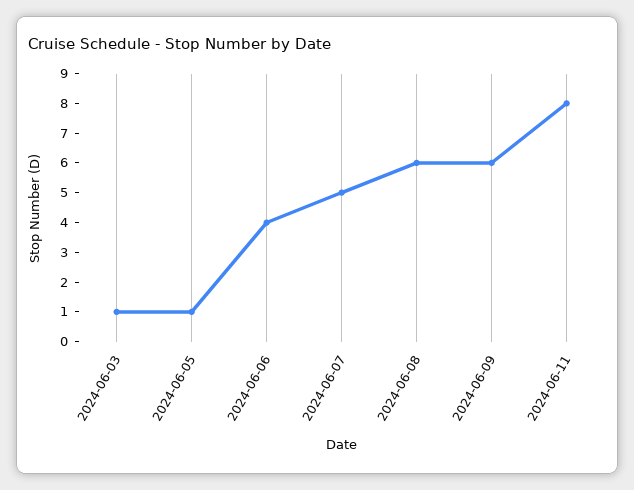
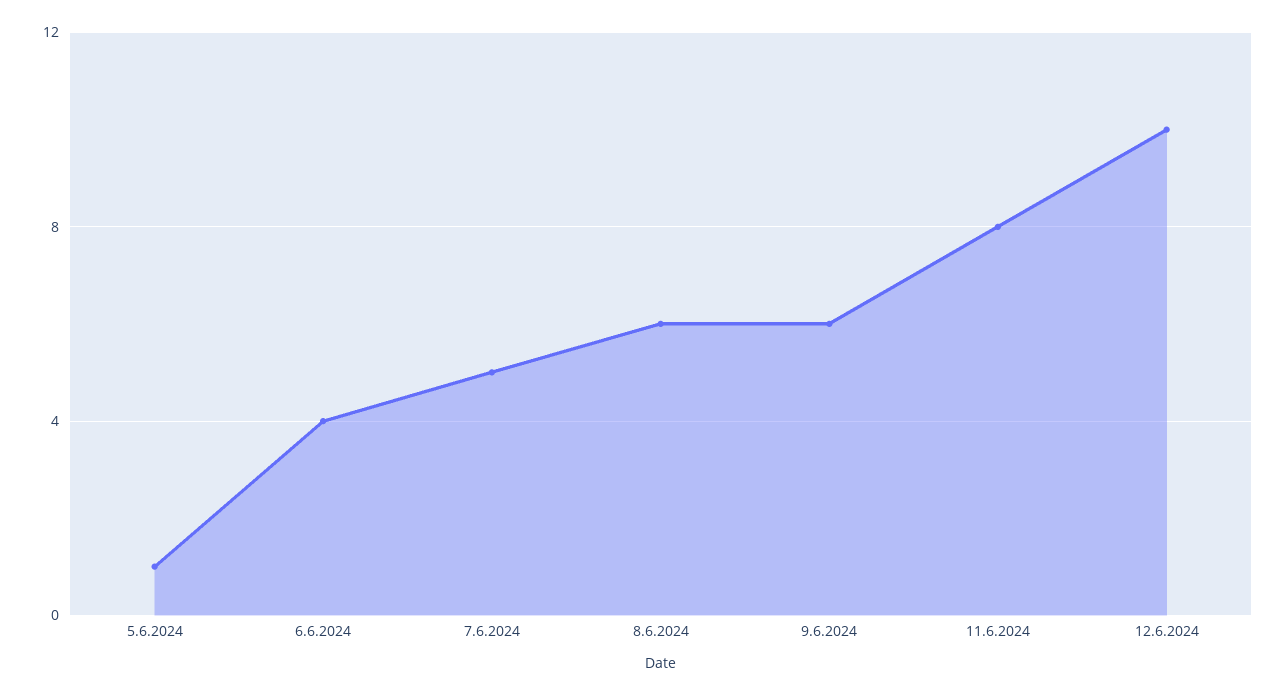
2024-06-03: 1 -> none
12.6.2024: none -> 10

